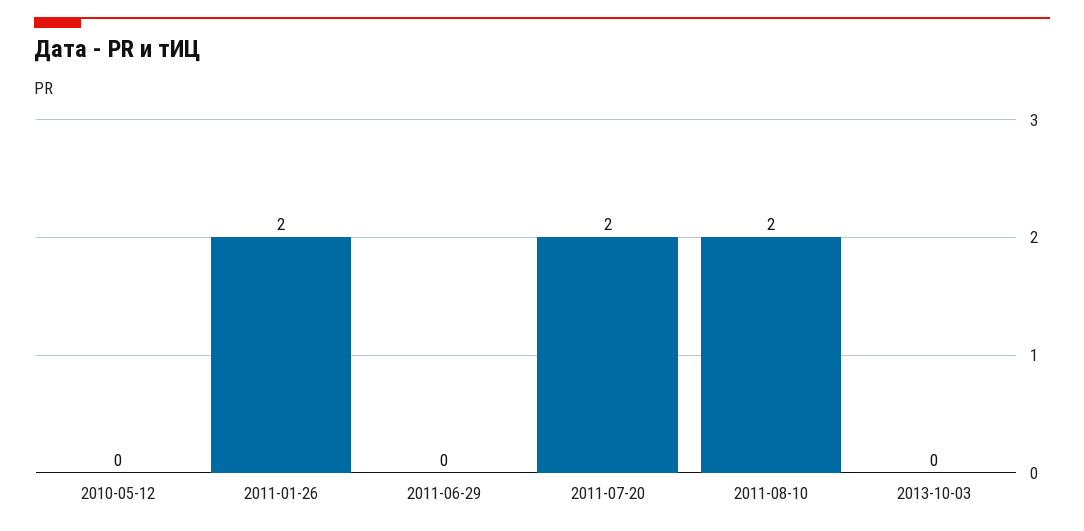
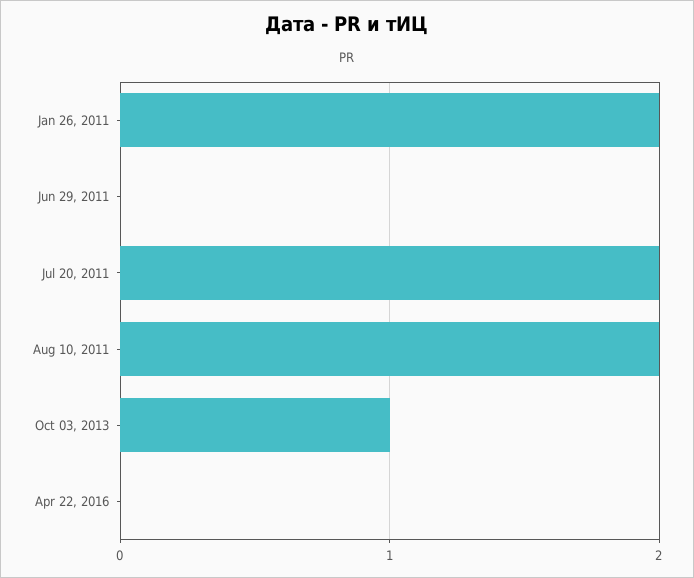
2010-05-12: 0 -> none
2013-10-03: 0 -> 1
Apr 22, 2016: none -> 0

